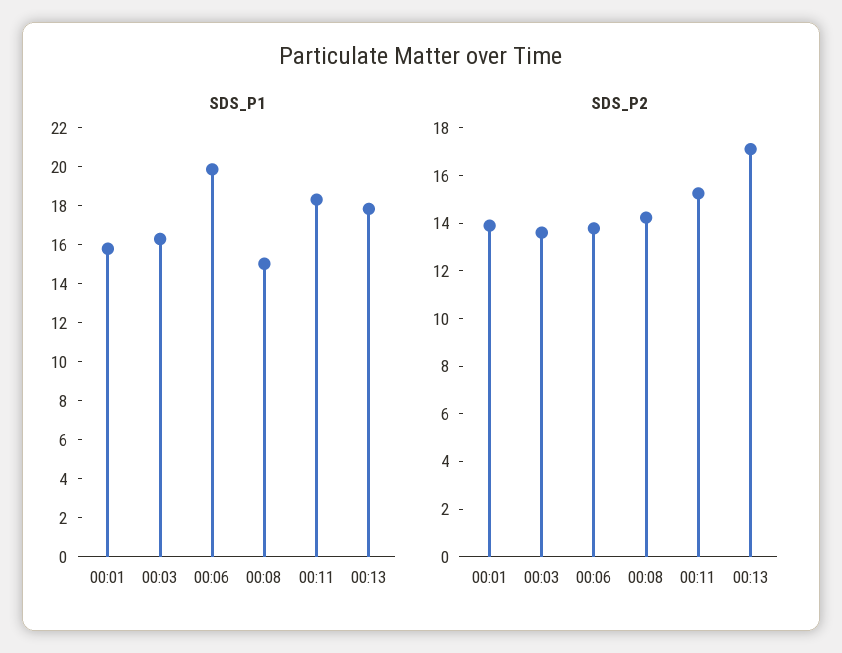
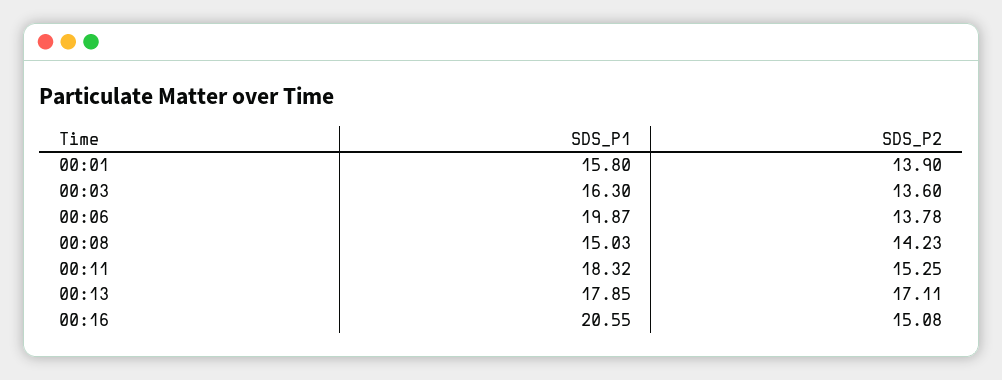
SDS_P1, 00:16: none -> 20.55
SDS_P2, 00:16: none -> 15.08

